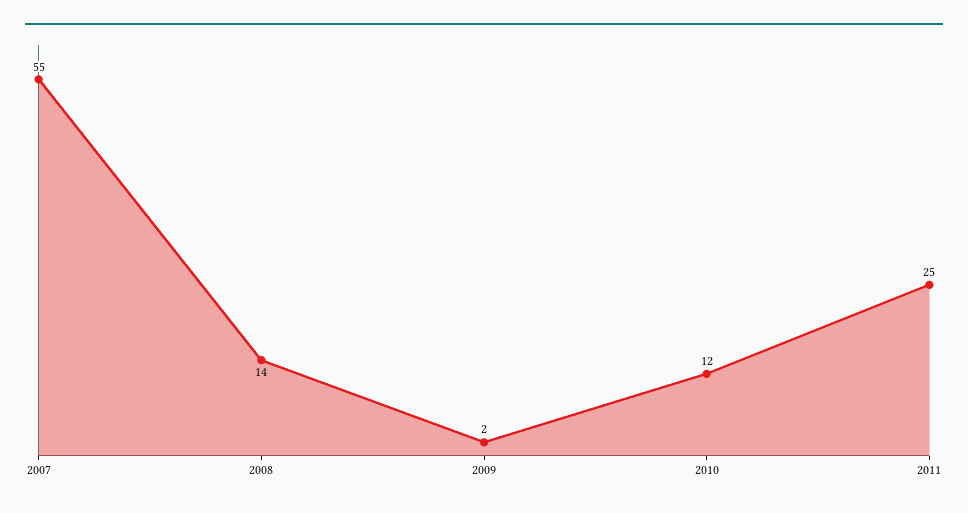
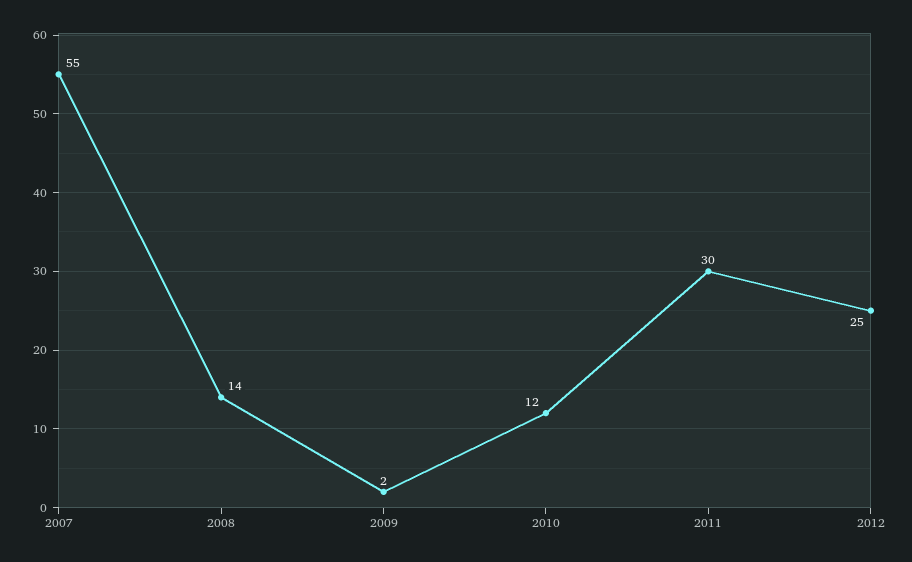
2011: 25 -> 30
2012: none -> 25

